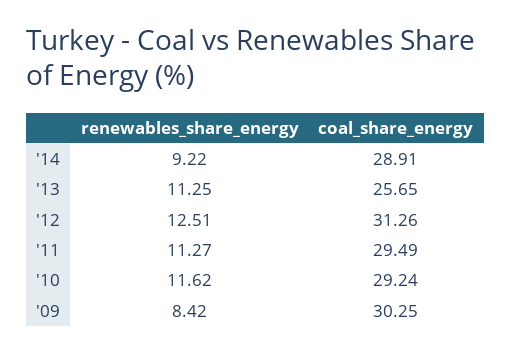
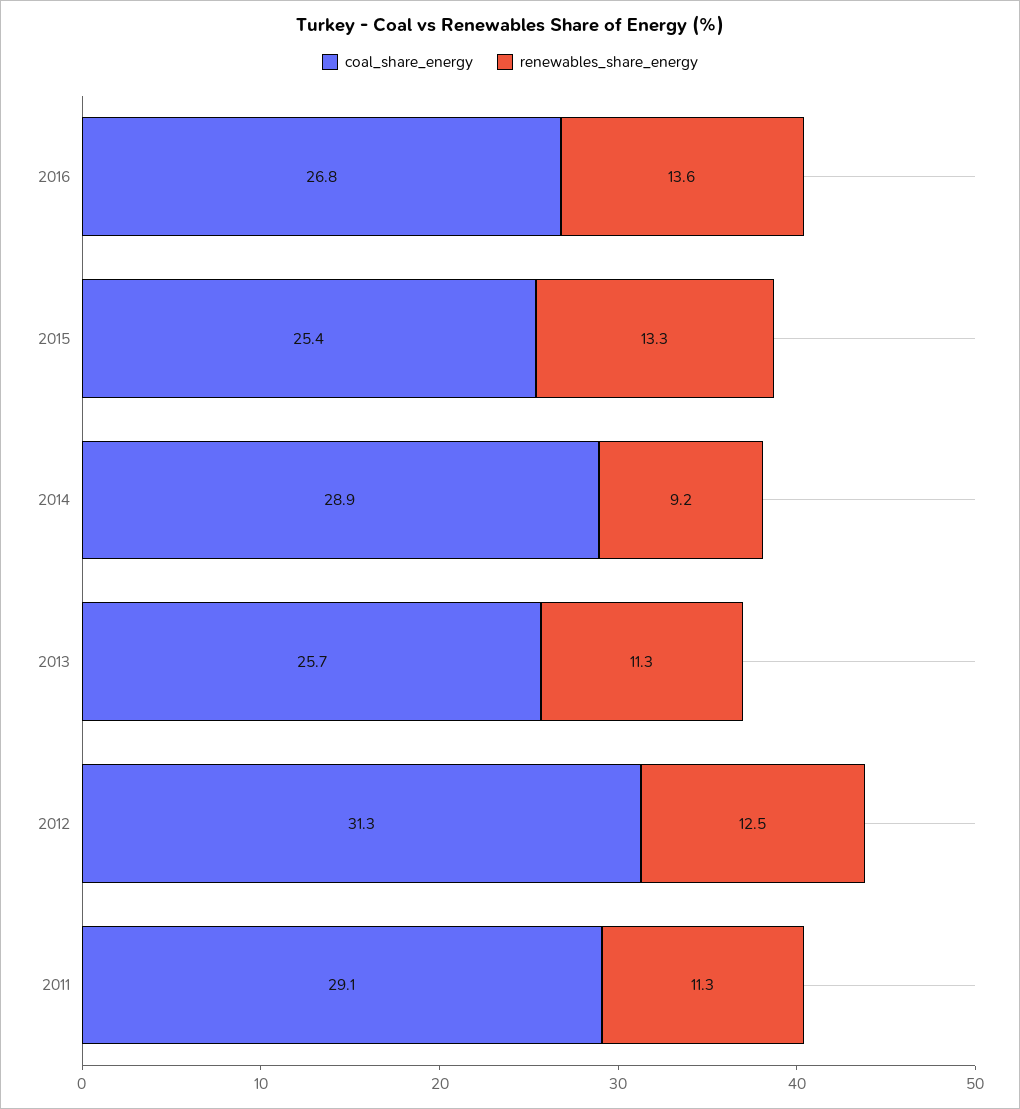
coal_share_energy, '11: 29.49 -> 29.1
renewables_share_energy, '10: 11.62 -> none
coal_share_energy, '10: 29.24 -> none
renewables_share_energy, '09: 8.42 -> none
coal_share_energy, '09: 30.25 -> none
coal_share_energy, 2016: none -> 26.8
renewables_share_energy, 2016: none -> 13.6
coal_share_energy, 2015: none -> 25.4
renewables_share_energy, 2015: none -> 13.3

